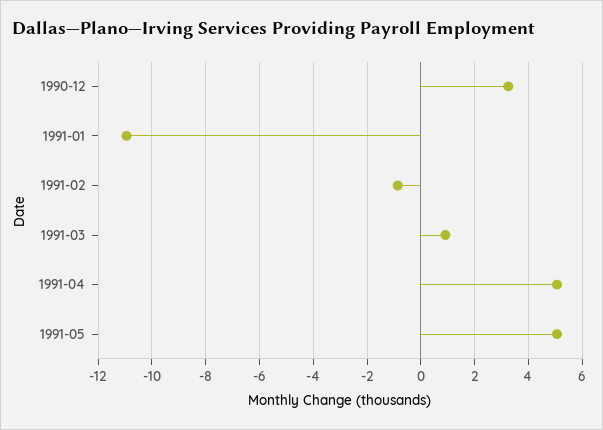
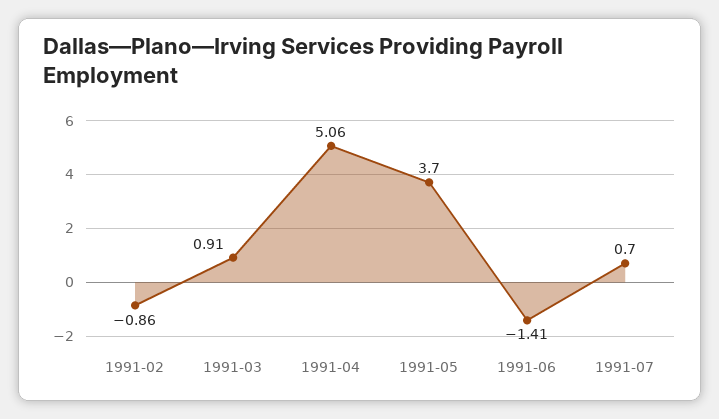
1990-12: 3.25 -> none
1991-01: -11 -> none
1991-05: 5 -> 3.7
1991-06: none -> -1.41
1991-07: none -> 0.7

